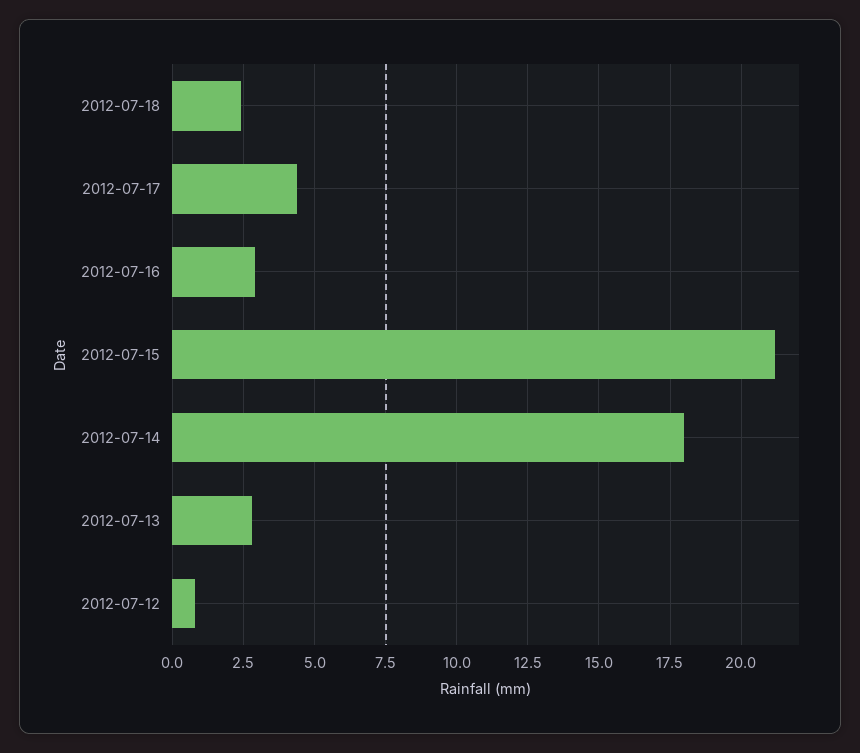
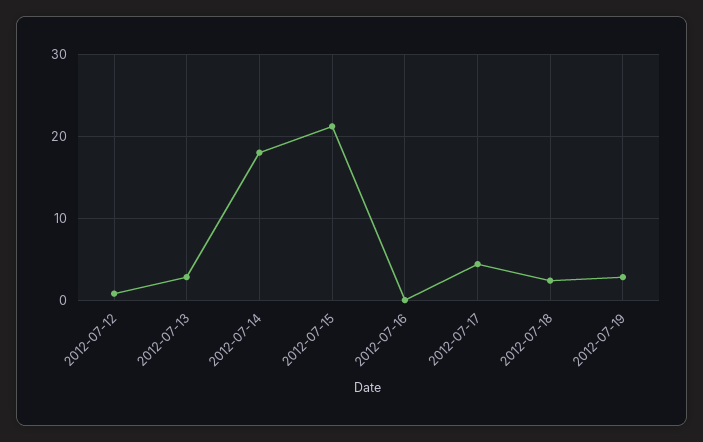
2012-07-16: 3 -> 0
2012-07-19: none -> 3

